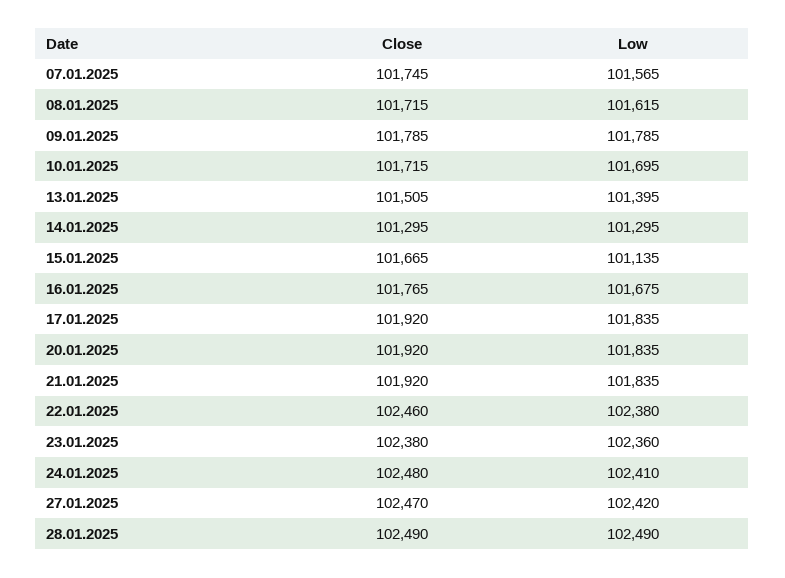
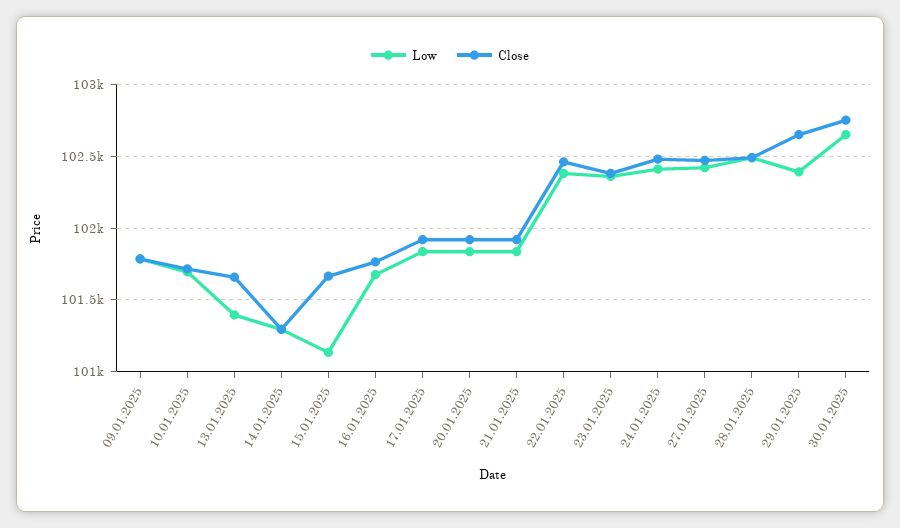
Close, 07.01.2025: 101745 -> none
Low, 07.01.2025: 101565 -> none
Close, 08.01.2025: 101715 -> none
Low, 08.01.2025: 101615 -> none
Close, 13.01.2025: 101505 -> 101650
Low, 29.01.2025: none -> 102400
Close, 29.01.2025: none -> 102650
Low, 30.01.2025: none -> 102650
Close, 30.01.2025: none -> 102750

